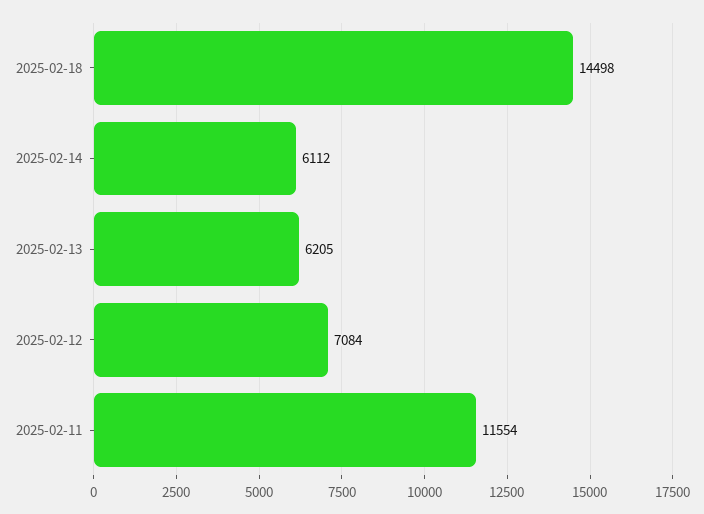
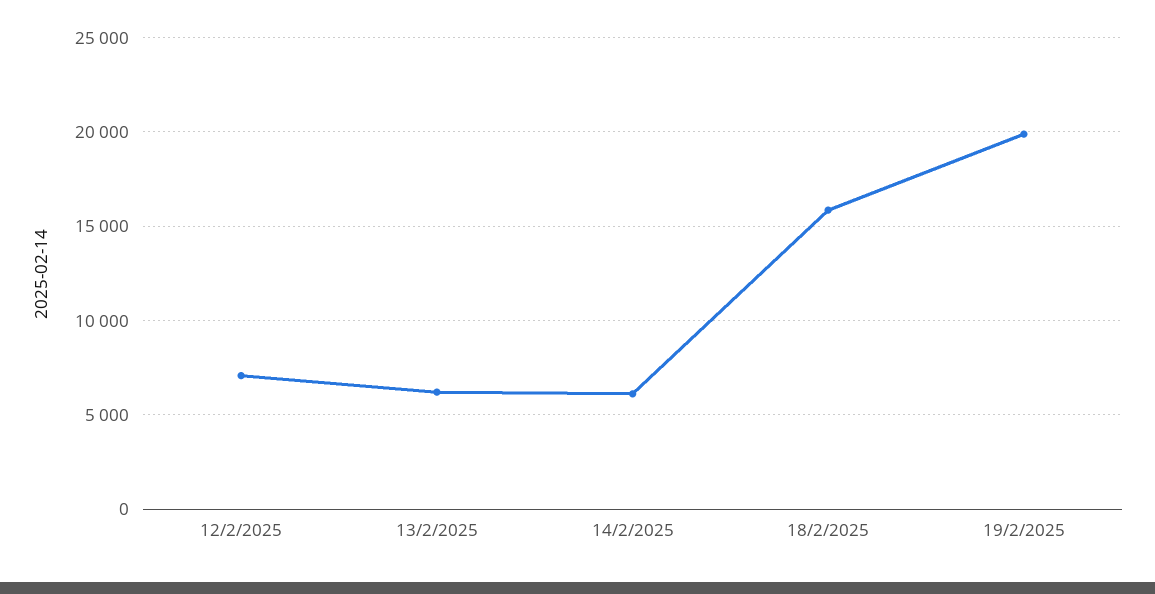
2025-02-18: 14498 -> 16000
2025-02-11: 11554 -> none
19/2/2025: none -> 20000

